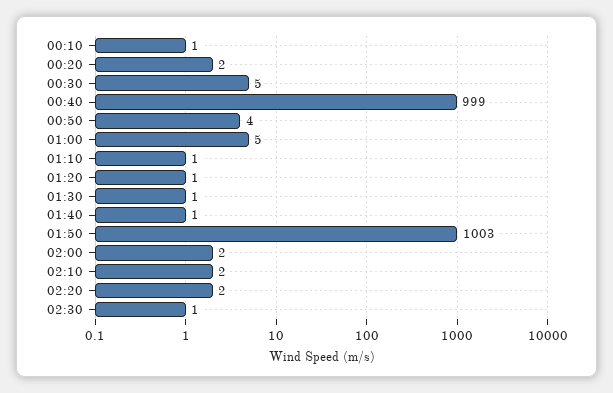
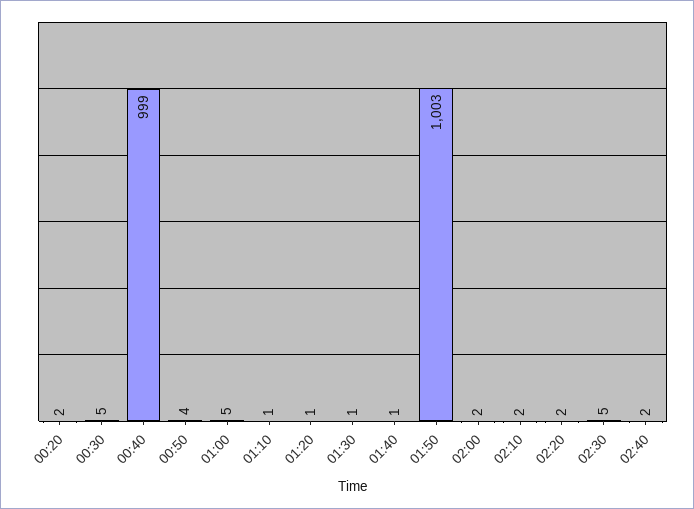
00:10: 1 -> none
02:30: 1 -> 5
02:40: none -> 2

